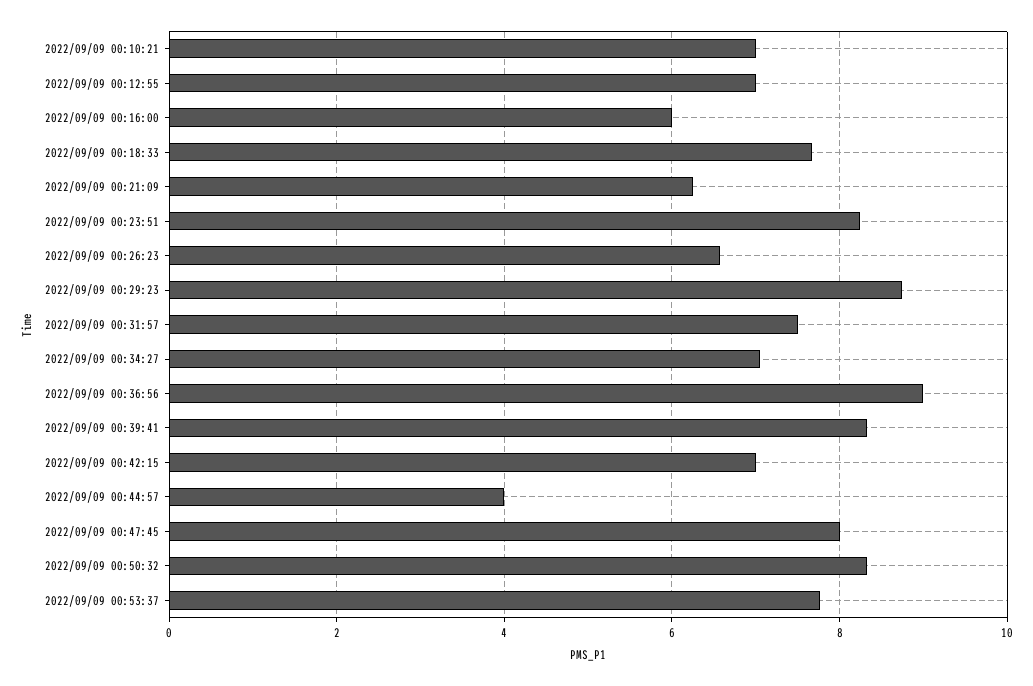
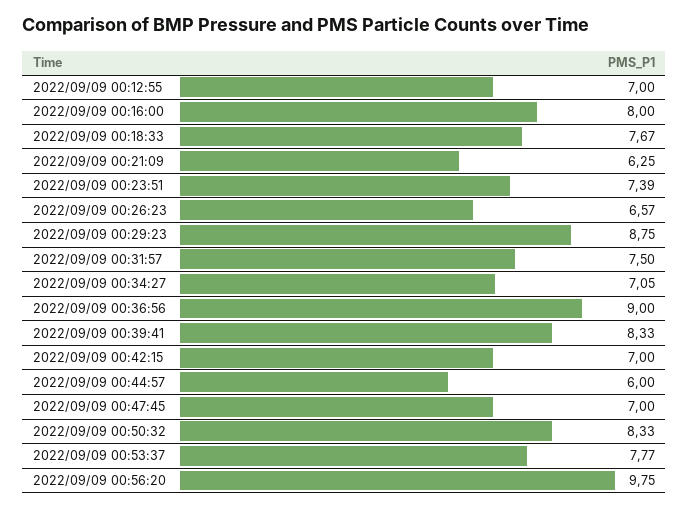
2022/09/09 00:10:21: 7 -> none
2022/09/09 00:16:00: 6 -> 8
2022/09/09 00:23:51: 8.2 -> 7.39
2022/09/09 00:44:57: 4 -> 6
2022/09/09 00:47:45: 8 -> 7
2022/09/09 00:56:20: none -> 9.75

